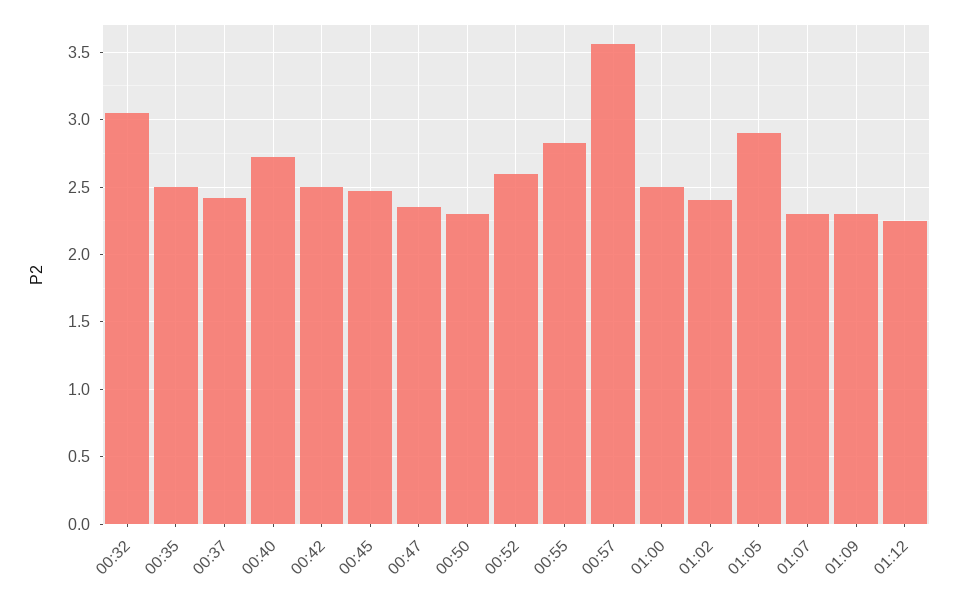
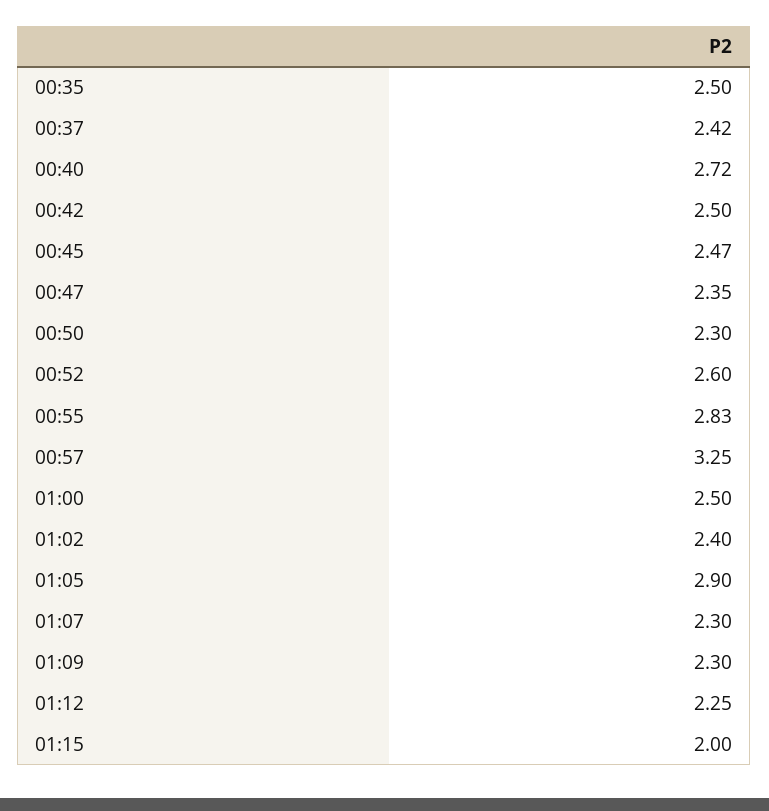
00:32: 3.05 -> none
00:57: 3.55 -> 3.25
01:15: none -> 2

